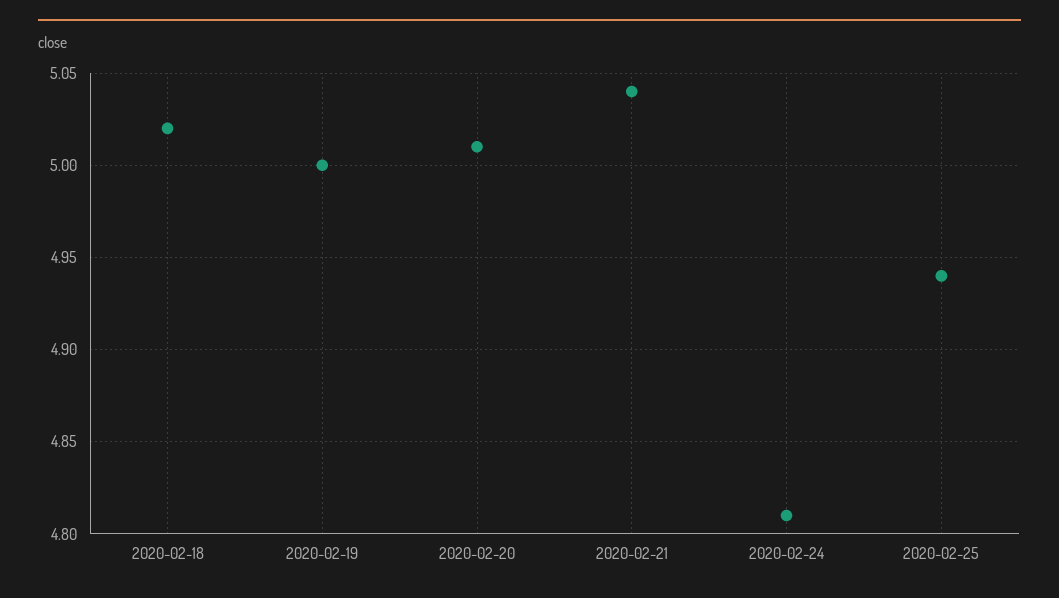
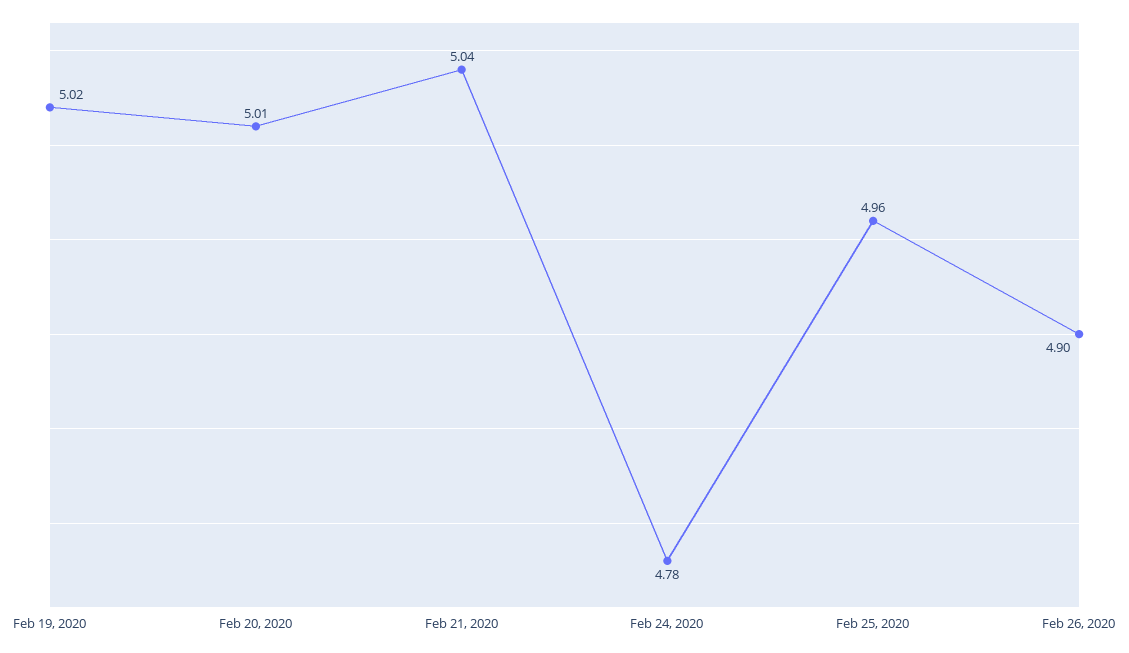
2020-02-18: 5.02 -> none
2020-02-19: 5 -> 5.02
2020-02-24: 4.81 -> 4.78
2020-02-25: 4.94 -> 4.96
Feb 26, 2020: none -> 4.9

